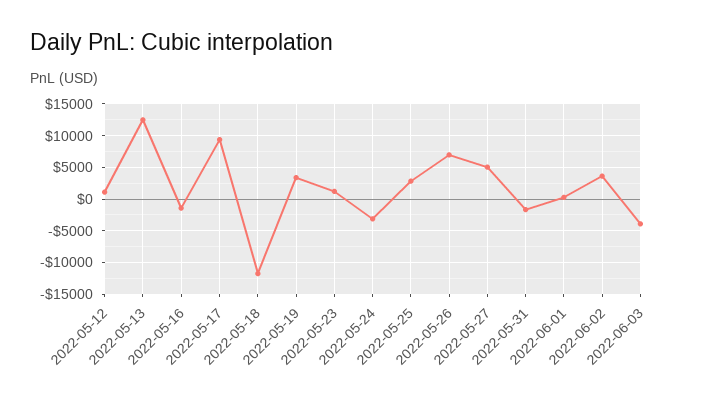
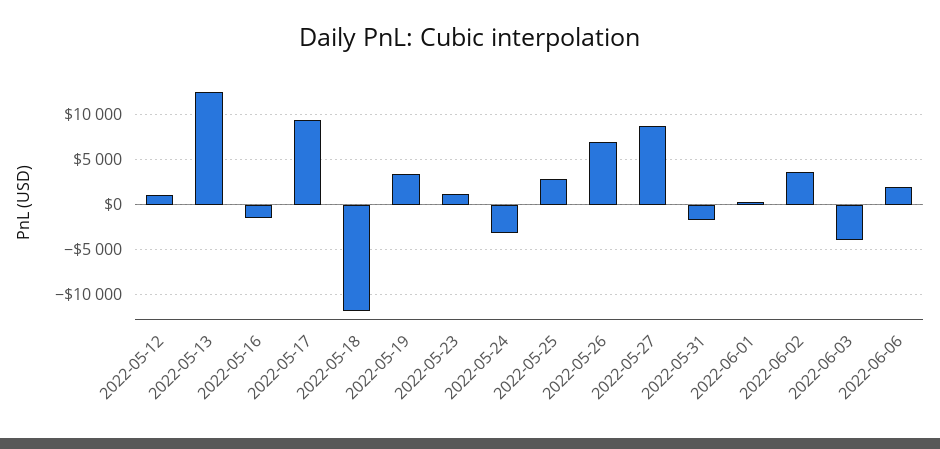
2022-05-27: 5000 -> 9000
2022-06-06: none -> 2000

